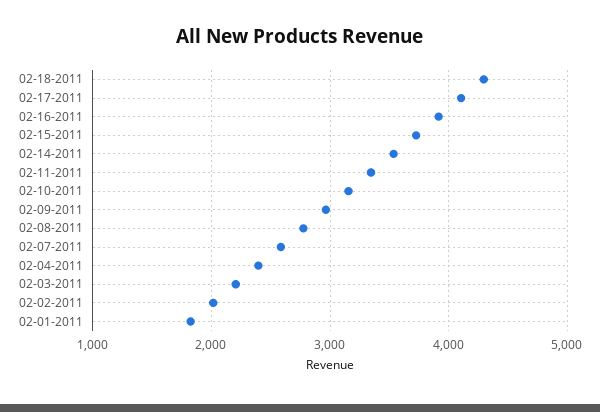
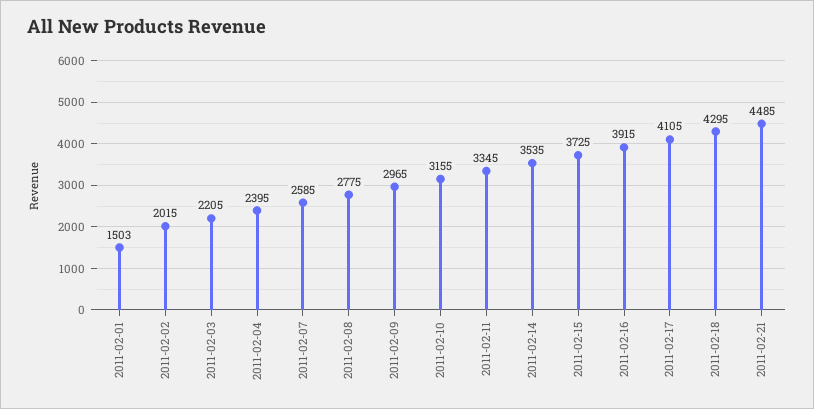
02-01-2011: 1800 -> 1503
2011-02-21: none -> 4485

